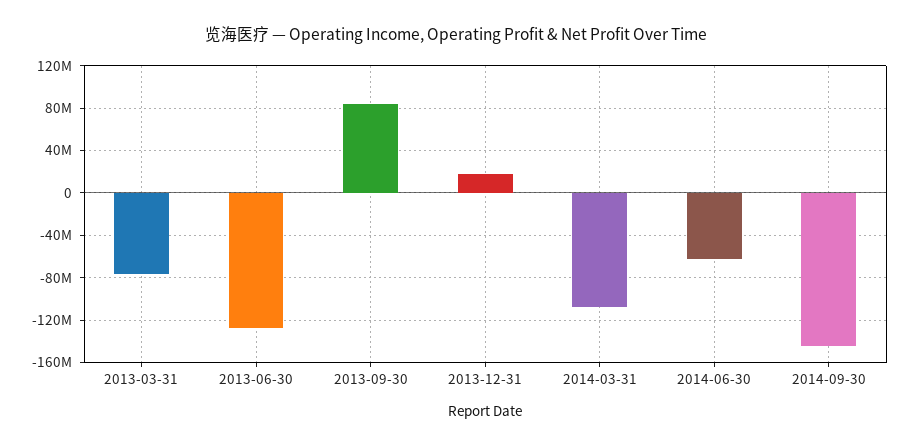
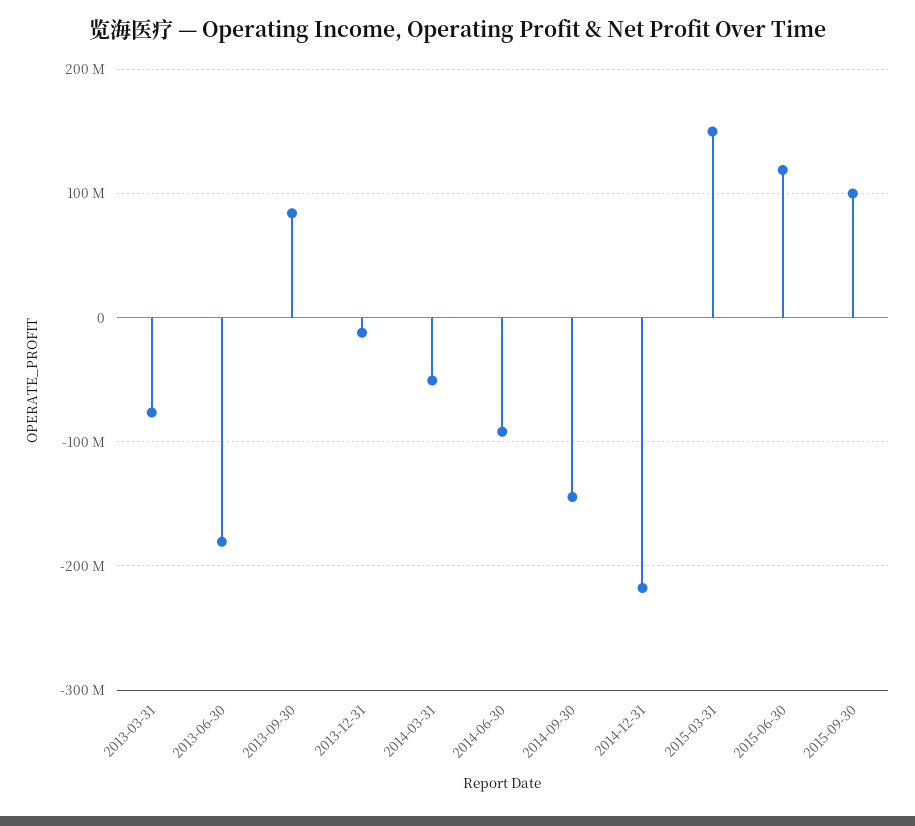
2013-06-30: -130000000 -> -180000000
2013-12-31: 20000000 -> -10000000
2014-03-31: -110000000 -> -50000000
2014-06-30: -60000000 -> -90000000
2014-12-31: none -> -220000000
2015-03-31: none -> 150000000
2015-06-30: none -> 120000000
2015-09-30: none -> 100000000

